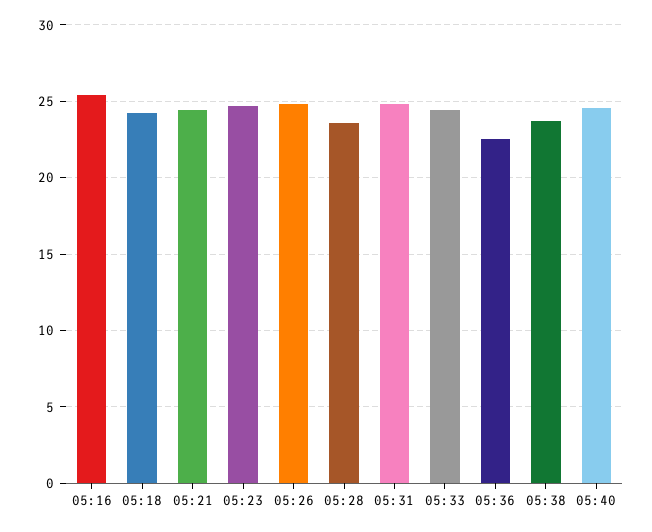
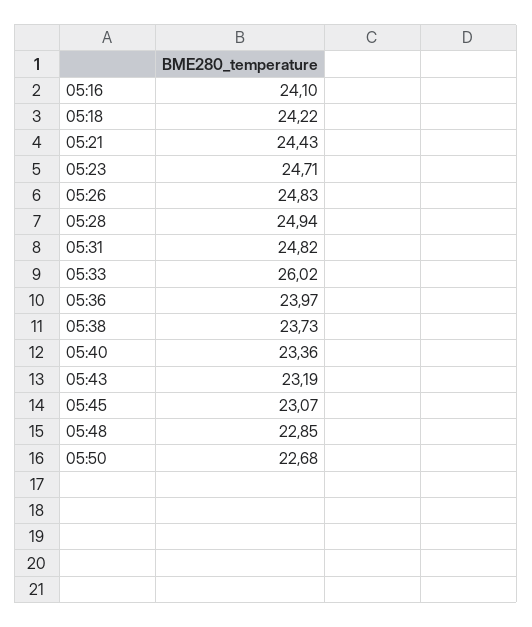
05:16: 25.5 -> 24.1
05:28: 23.5 -> 24.94
05:33: 24.5 -> 26.02
05:36: 22.5 -> 23.97
05:40: 24.5 -> 23.36
05:43: none -> 23.19
05:45: none -> 23.07
05:48: none -> 22.85
05:50: none -> 22.68

